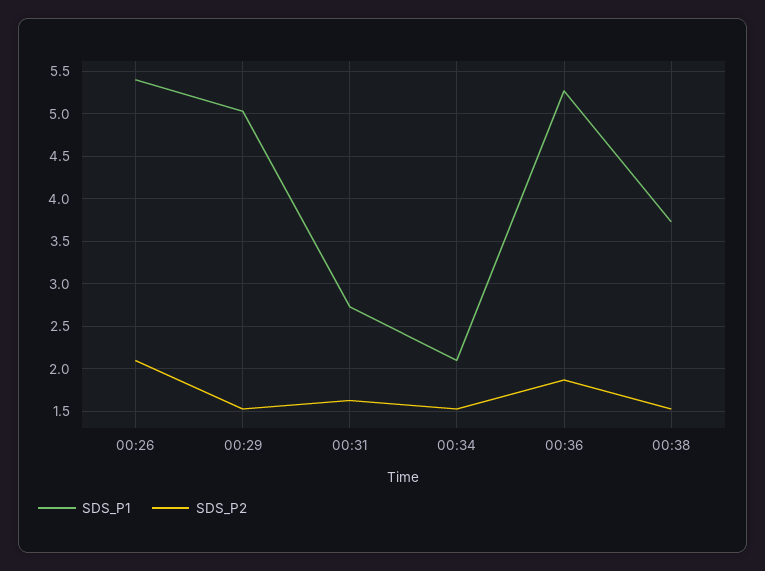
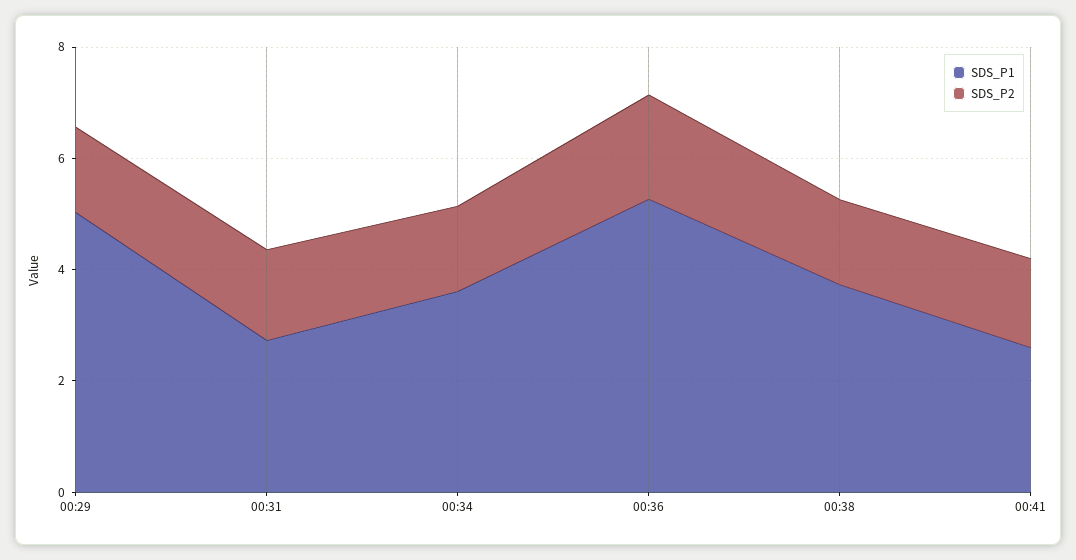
SDS_P1, 00:26: 5.4 -> none
SDS_P2, 00:26: 2.1 -> none
SDS_P1, 00:34: 2.1 -> 3.5
SDS_P1, 00:41: none -> 2.5
SDS_P2, 00:41: none -> 1.5

